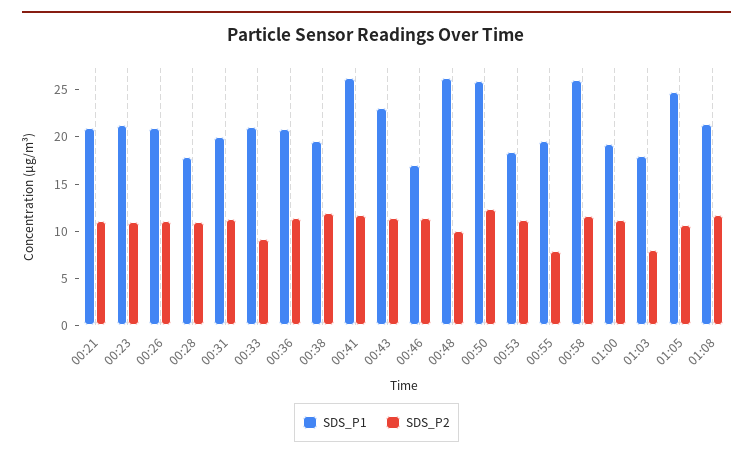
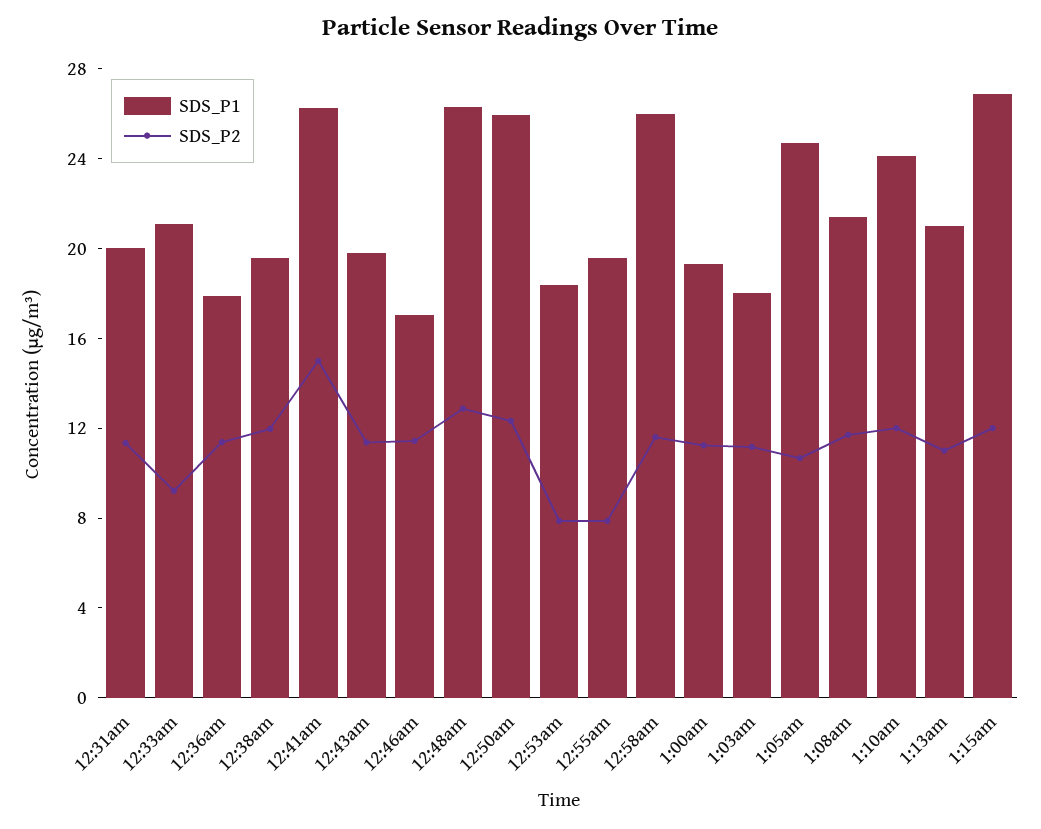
SDS_P1, 00:21: 21 -> none
SDS_P2, 00:21: 11 -> none
SDS_P1, 00:23: 21 -> none
SDS_P2, 00:23: 11 -> none
SDS_P1, 00:26: 21 -> none
SDS_P2, 00:26: 11 -> none
SDS_P1, 00:28: 18 -> none
SDS_P2, 00:28: 11 -> none
SDS_P1, 00:36: 21 -> 18
SDS_P2, 00:41: 12 -> 15
SDS_P1, 00:43: 23 -> 20
SDS_P2, 00:48: 10 -> 13
SDS_P2, 00:53: 11 -> 8
SDS_P2, 01:03: 8 -> 11
SDS_P1, 1:10am: none -> 24
SDS_P2, 1:10am: none -> 12
SDS_P1, 1:13am: none -> 21
SDS_P2, 1:13am: none -> 11
SDS_P1, 1:15am: none -> 27
SDS_P2, 1:15am: none -> 12

